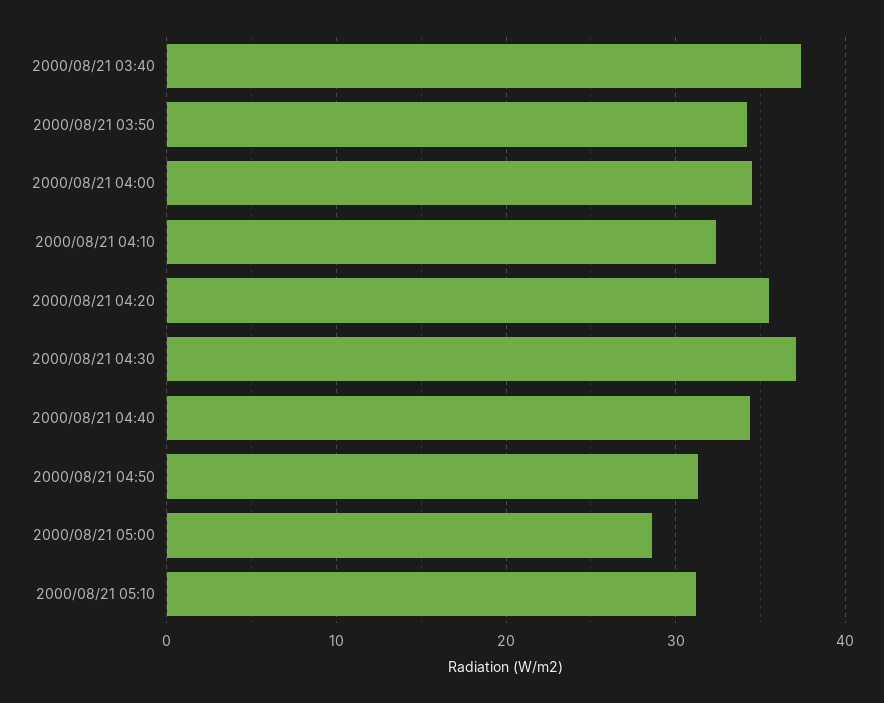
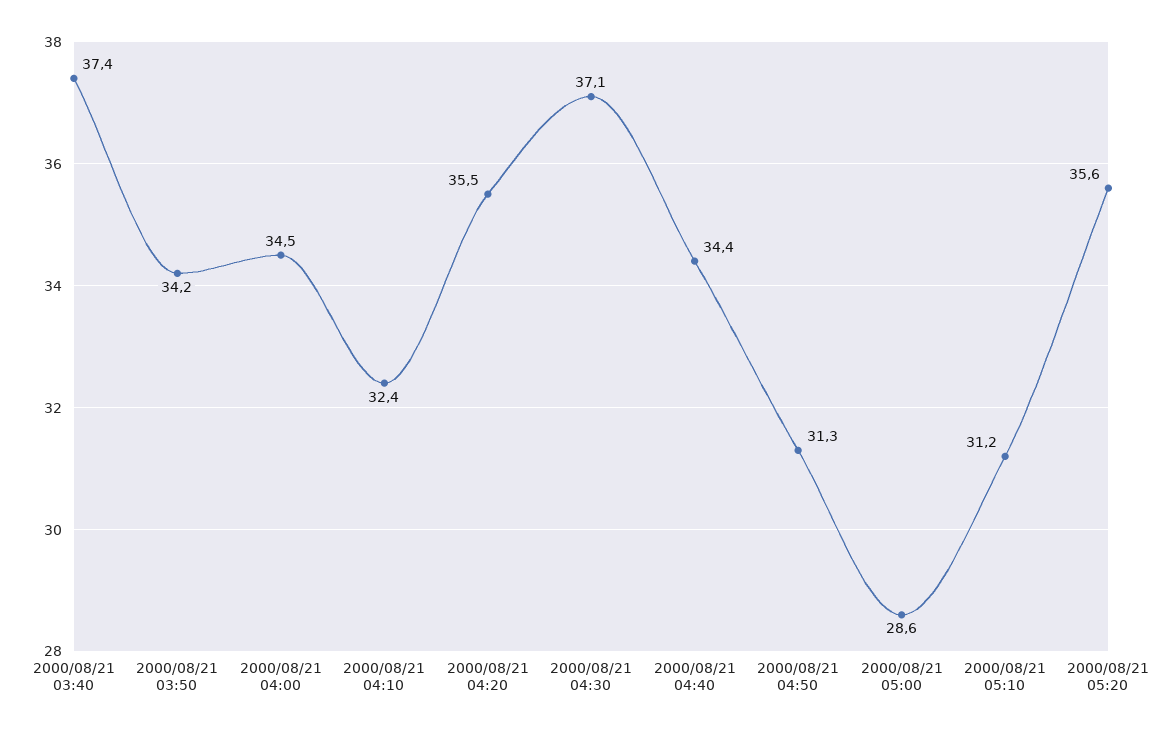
2000/08/21 05:20: none -> 35.6

